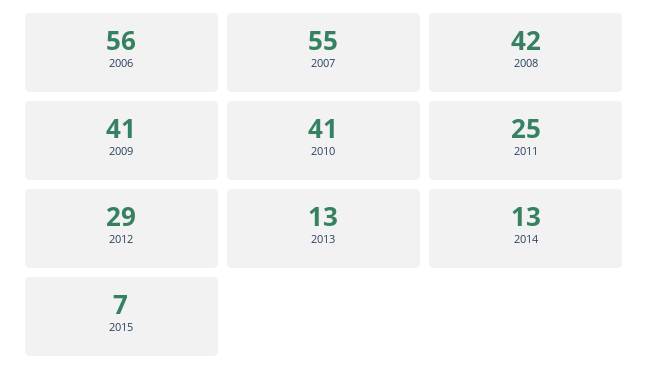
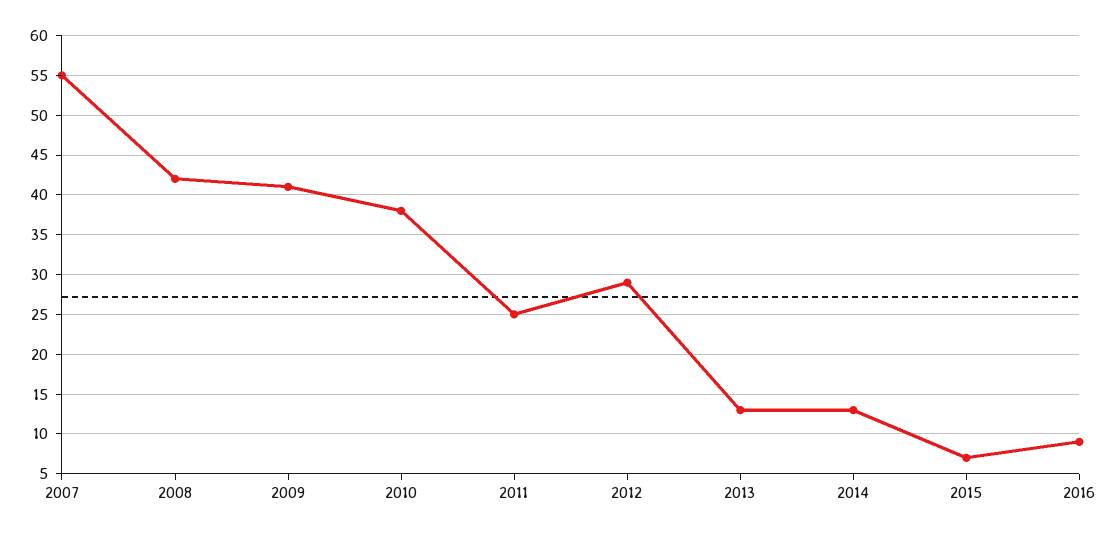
2006: 56 -> none
2010: 41 -> 38
2016: none -> 9

